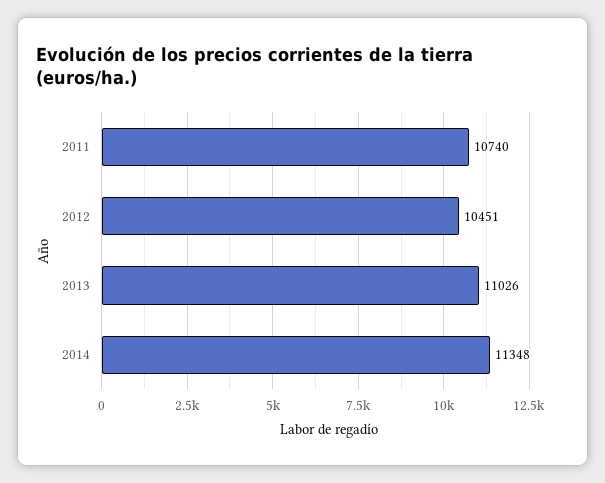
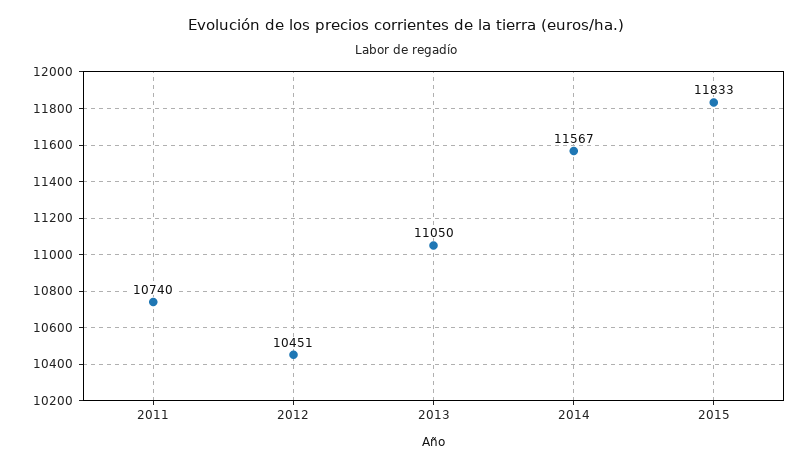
2013: 11026 -> 11050
2014: 11348 -> 11567
2015: none -> 11833

